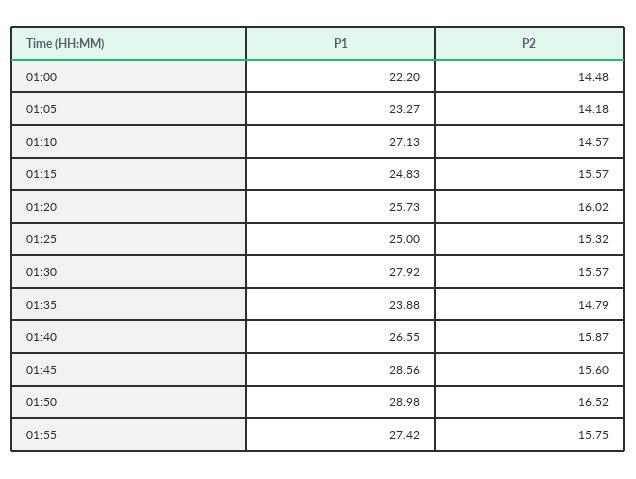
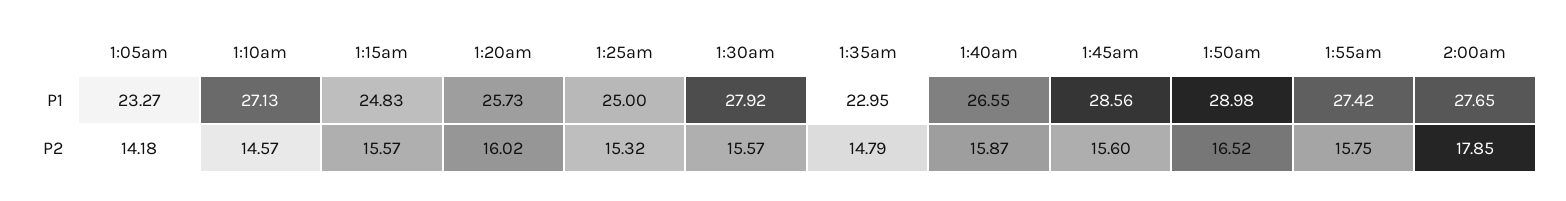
P1, 01:00: 22.2 -> none
P2, 01:00: 14.48 -> none
P1, 01:35: 23.88 -> 22.95
P1, 2:00am: none -> 27.65
P2, 2:00am: none -> 17.85

